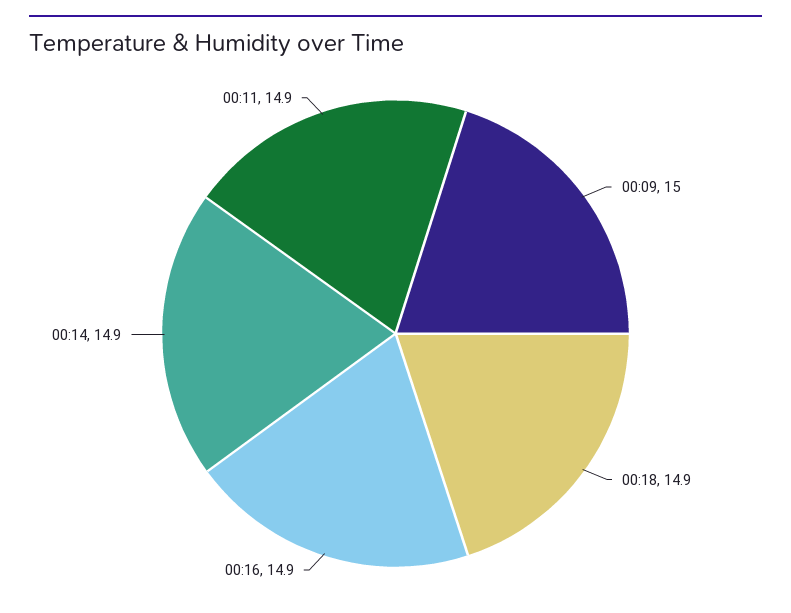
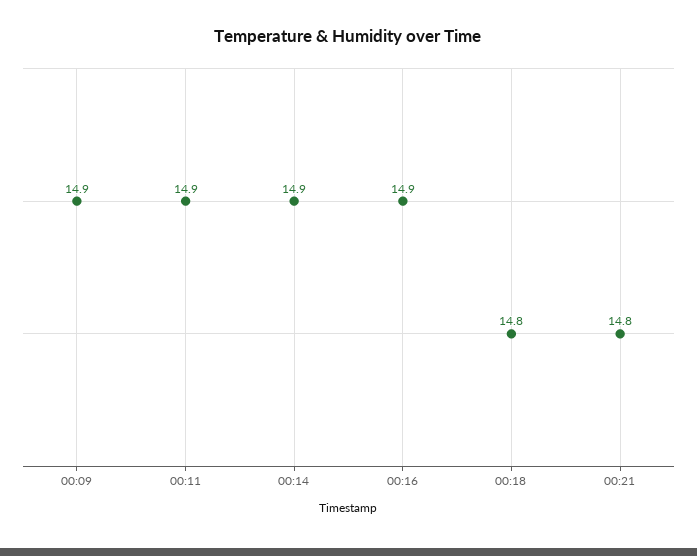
00:09: 15 -> 14.9
00:18: 14.9 -> 14.8
00:21: none -> 14.8

